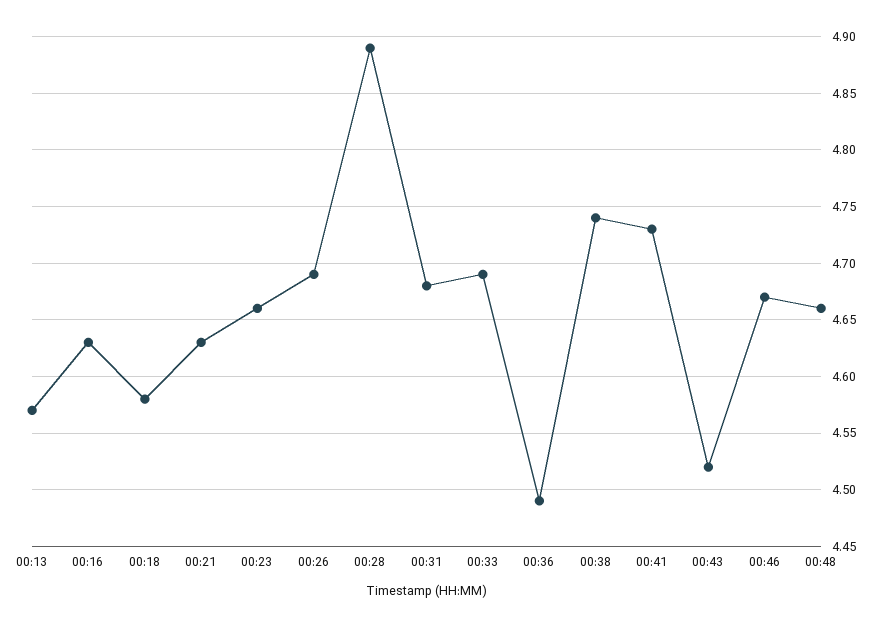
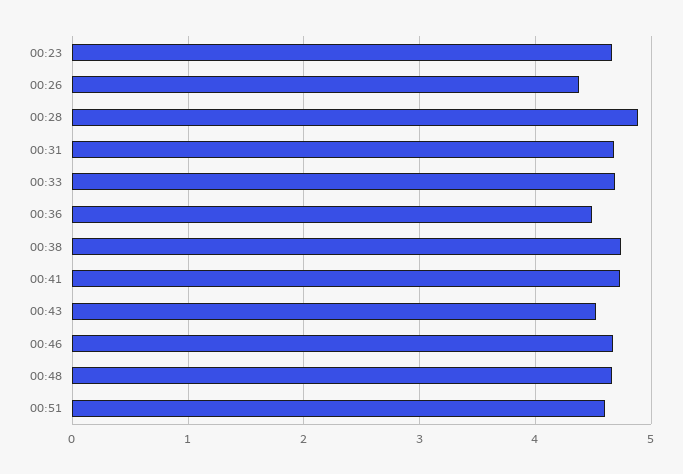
00:13: 4.57 -> none
00:16: 4.63 -> none
00:18: 4.58 -> none
00:21: 4.63 -> none
00:26: 4.69 -> 4.4
00:51: none -> 4.6

